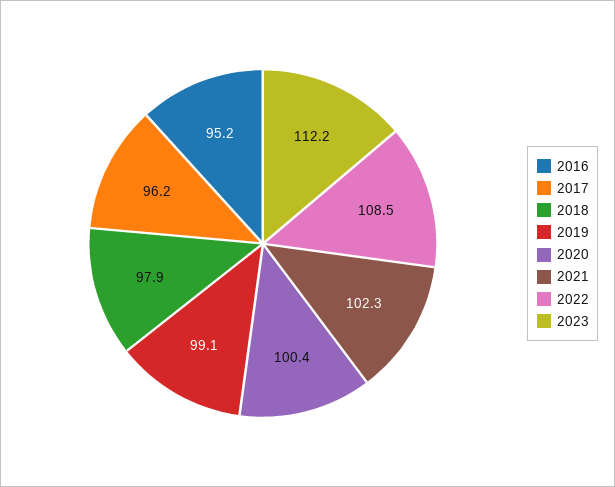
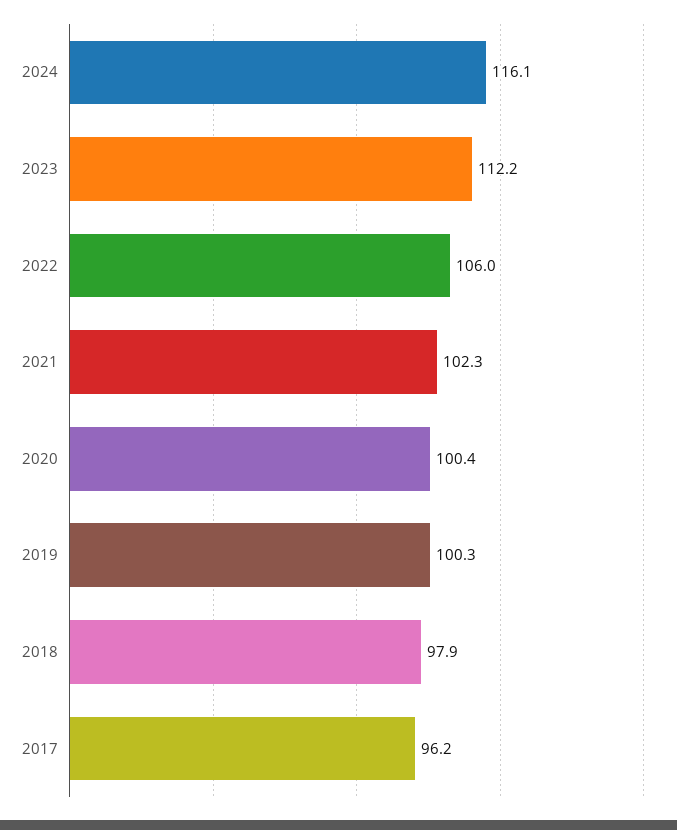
2016: 95.2 -> none
2019: 99.1 -> 100.3
2022: 108.5 -> 106
2024: none -> 116.1

